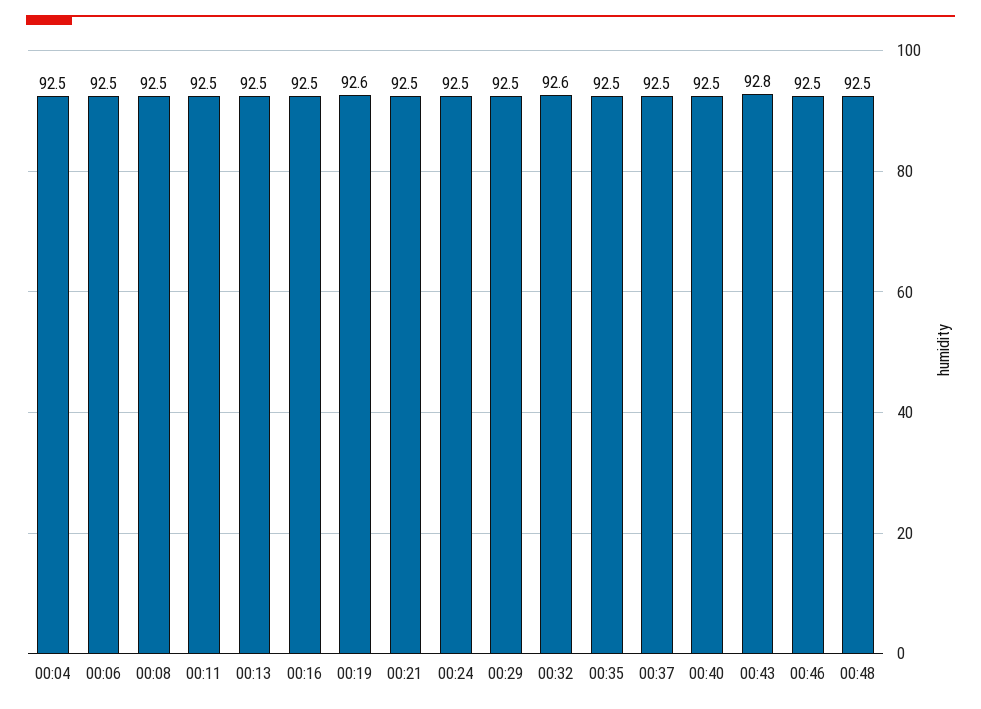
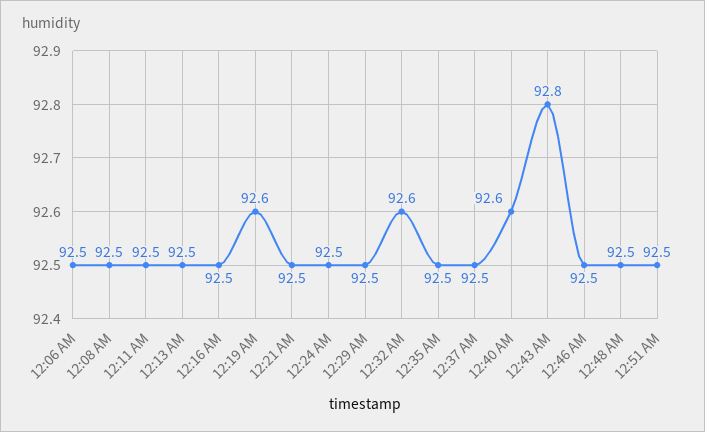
00:04: 92.5 -> none
00:40: 92.5 -> 92.6
12:51 AM: none -> 92.5

